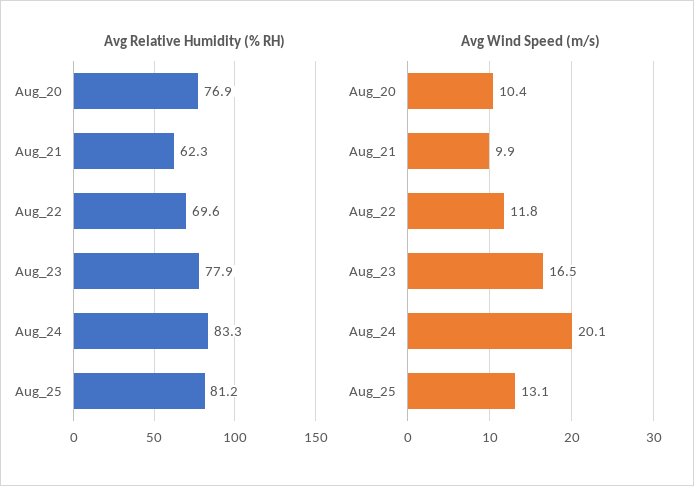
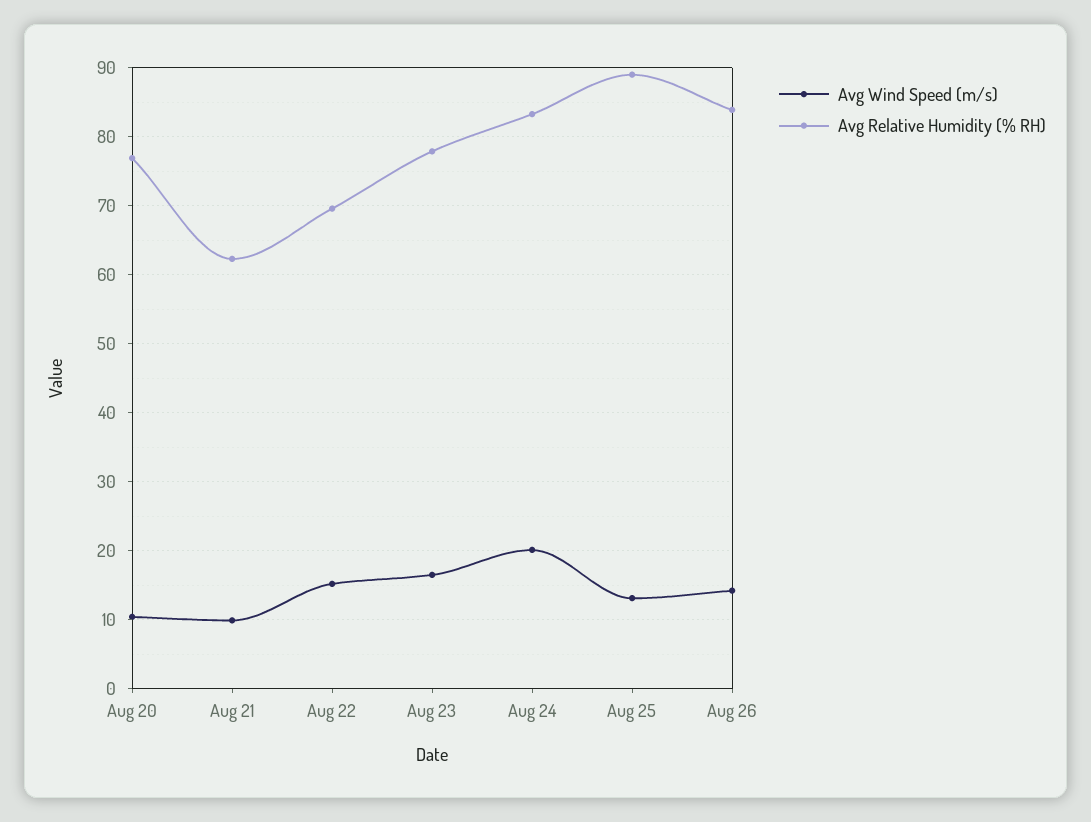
Avg Relative Humidity (% RH), Aug_25: 81.2 -> 89
Avg Wind Speed (m/s), Aug_22: 11.8 -> 15
Avg Wind Speed (m/s), Aug 26: none -> 14
Avg Relative Humidity (% RH), Aug 26: none -> 84

